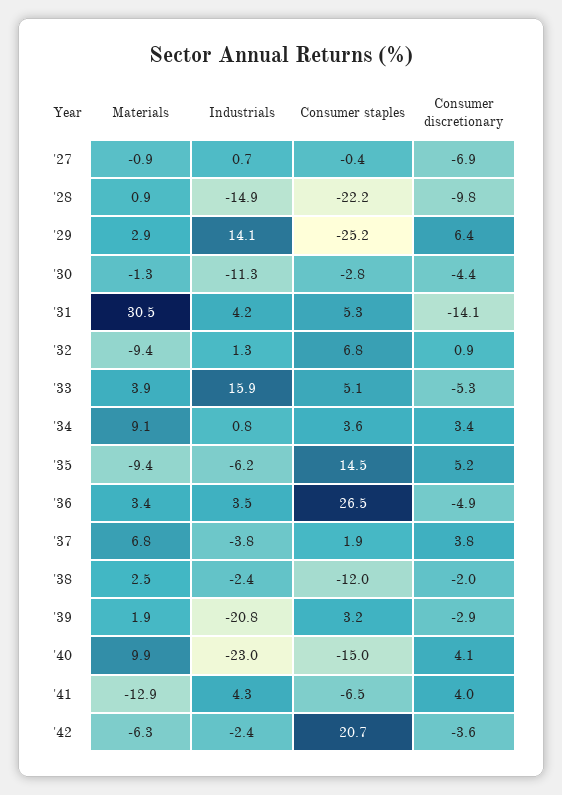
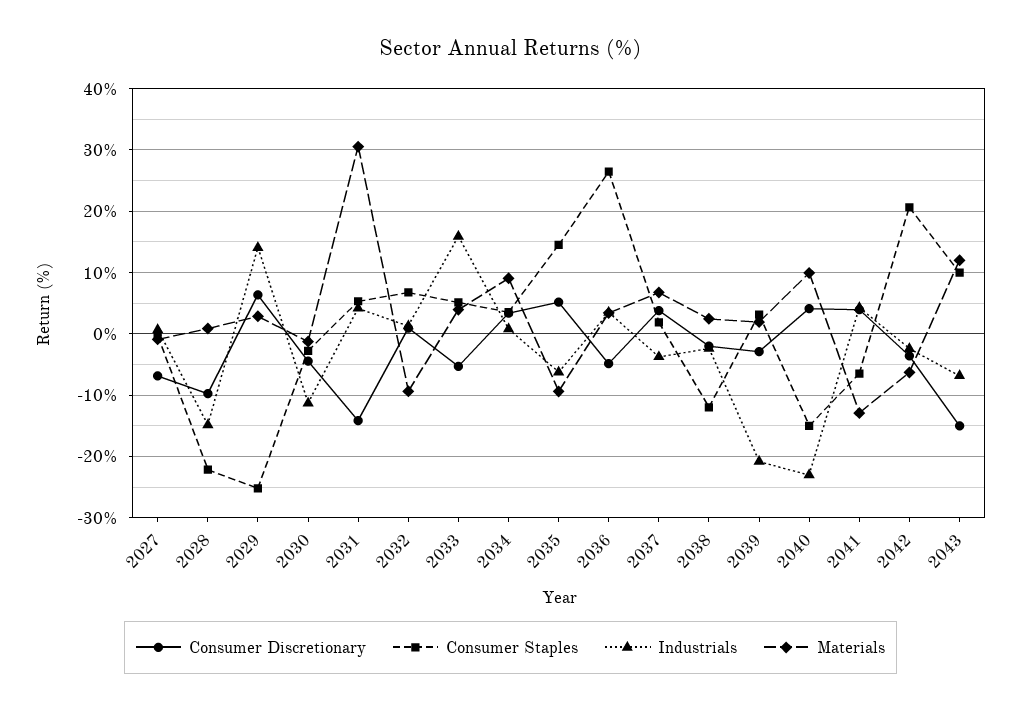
Consumer discretionary, 2043: none -> -15
Consumer staples, 2043: none -> 10
Industrials, 2043: none -> -7
Materials, 2043: none -> 12

